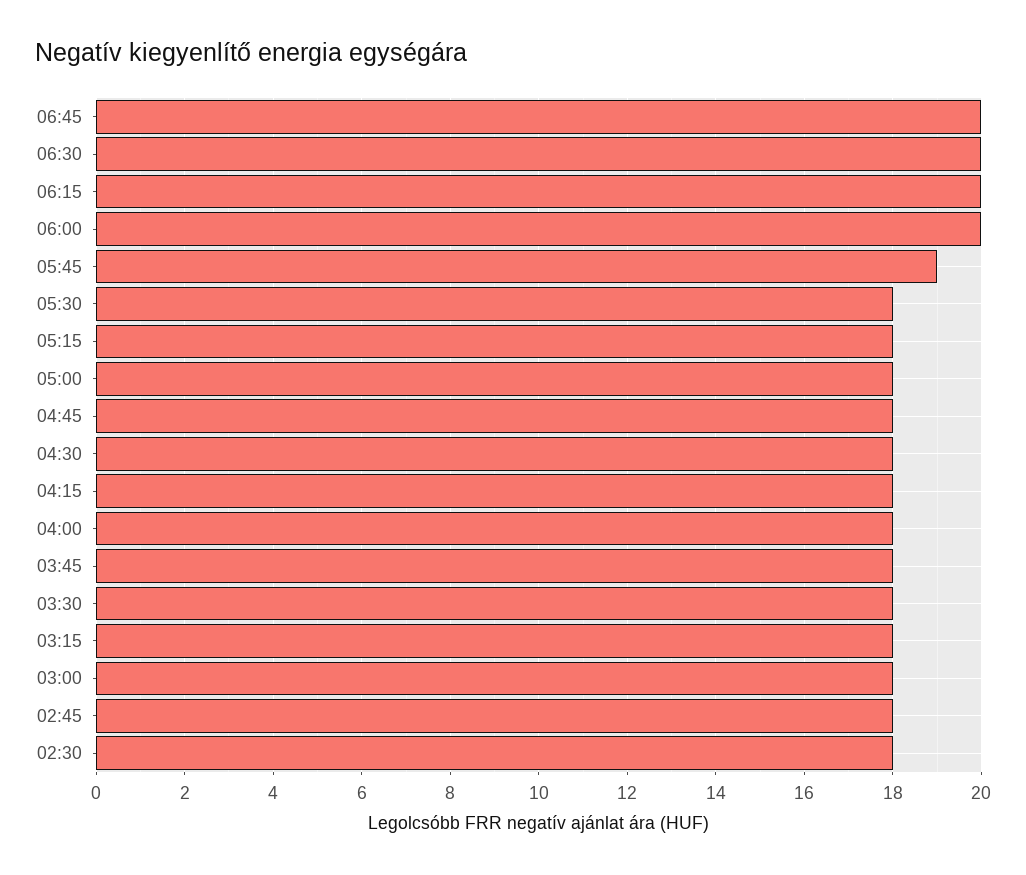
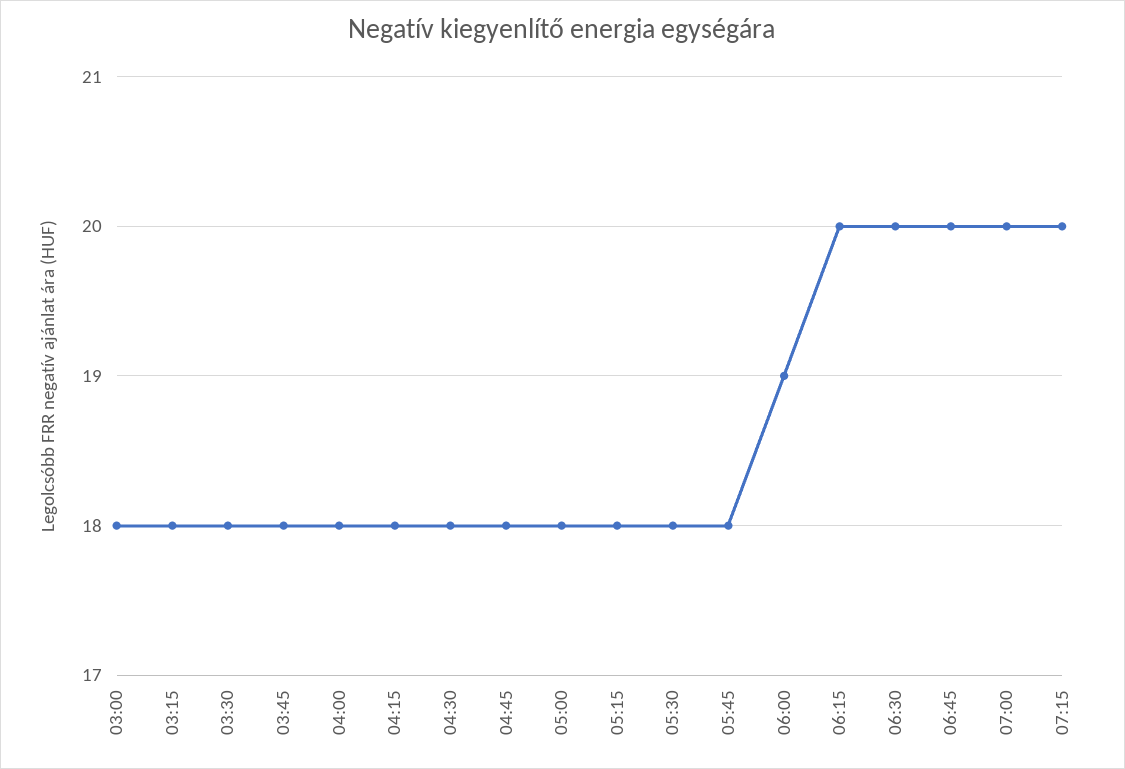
06:00: 20 -> 19
05:45: 19 -> 18
02:45: 18 -> none
02:30: 18 -> none
07:00: none -> 20
07:15: none -> 20

